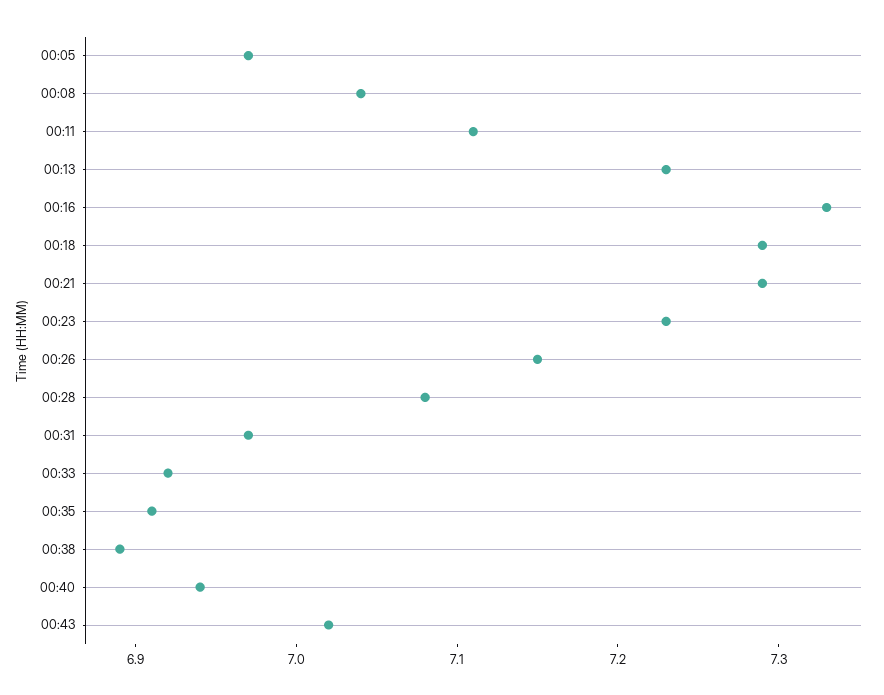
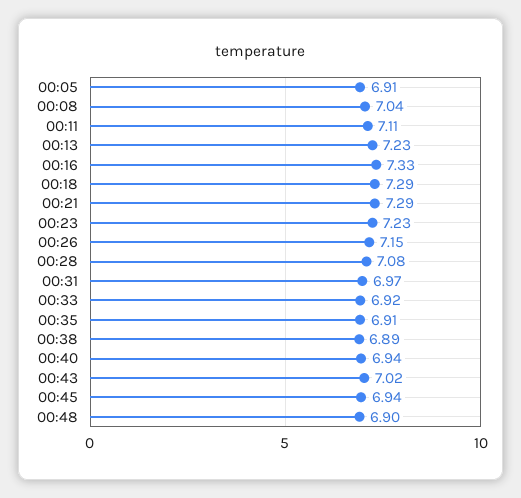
00:05: 6.97 -> 6.91
00:45: none -> 6.94
00:48: none -> 6.9

